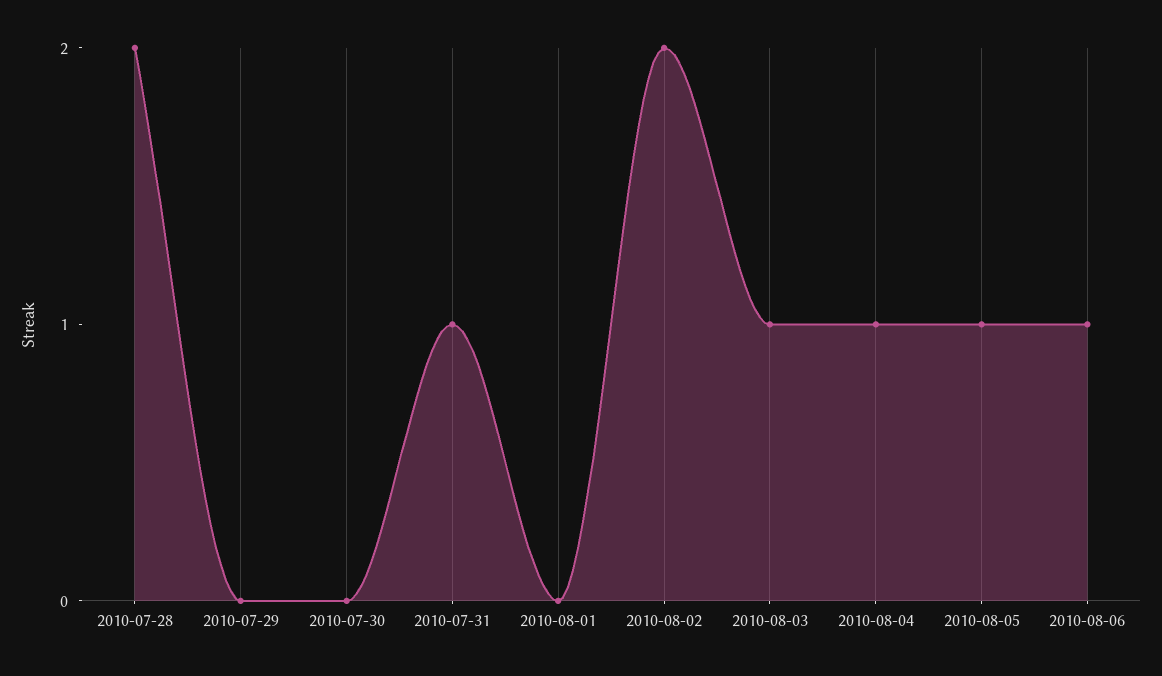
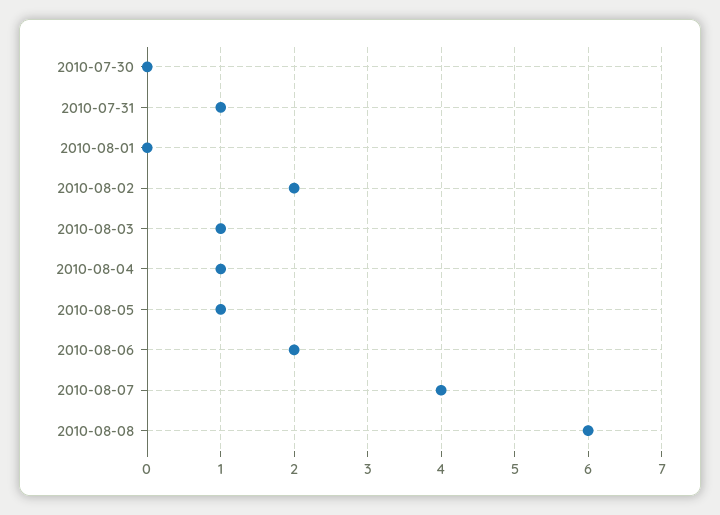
2010-07-28: 2 -> none
2010-07-29: 0 -> none
2010-08-06: 1 -> 2
2010-08-07: none -> 4
2010-08-08: none -> 6

